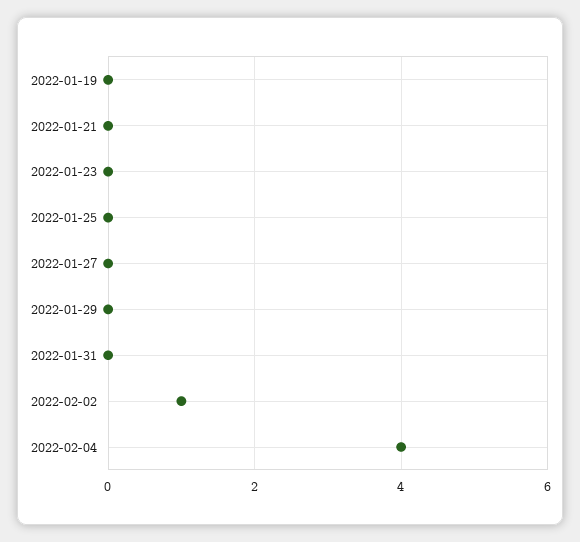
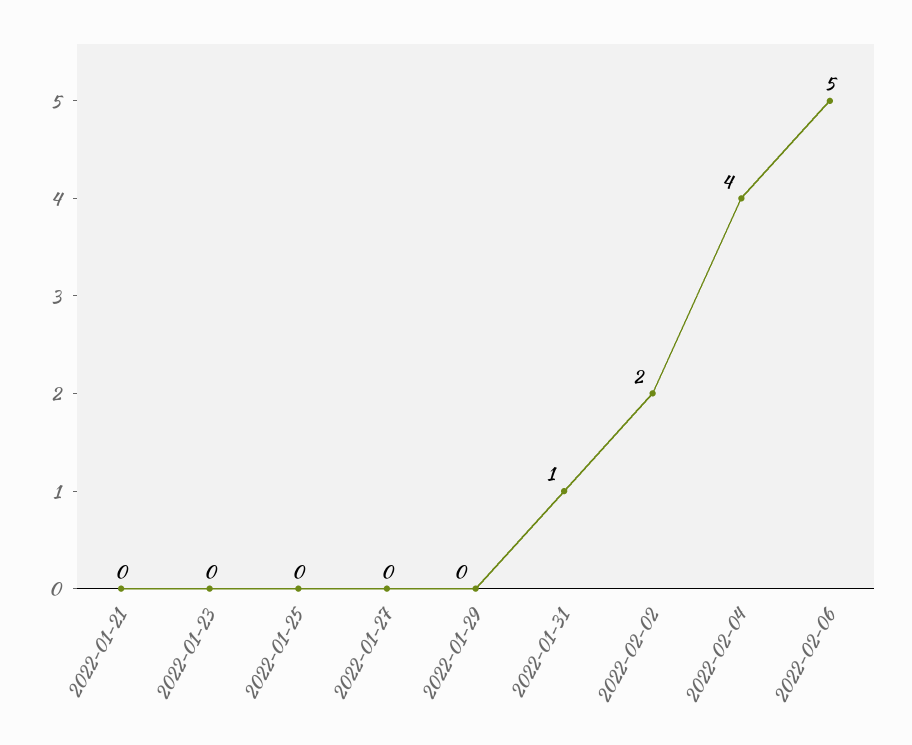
2022-01-19: 0 -> none
2022-01-31: 0 -> 1
2022-02-02: 1 -> 2
2022-02-06: none -> 5

